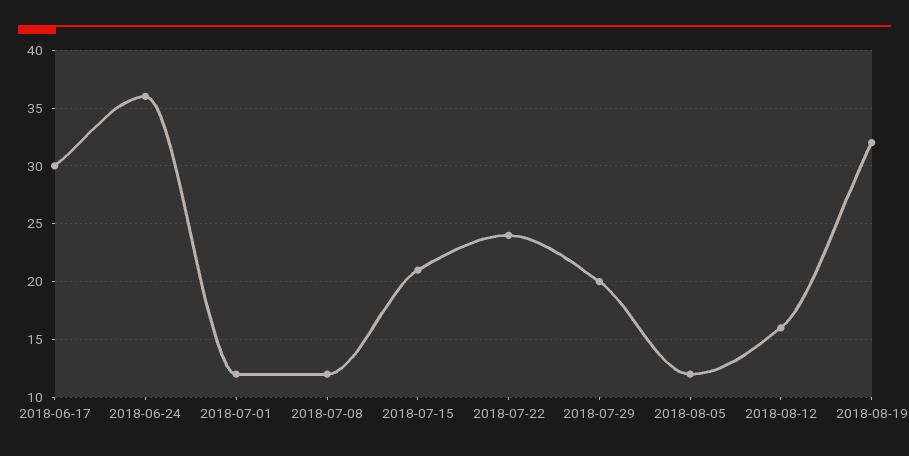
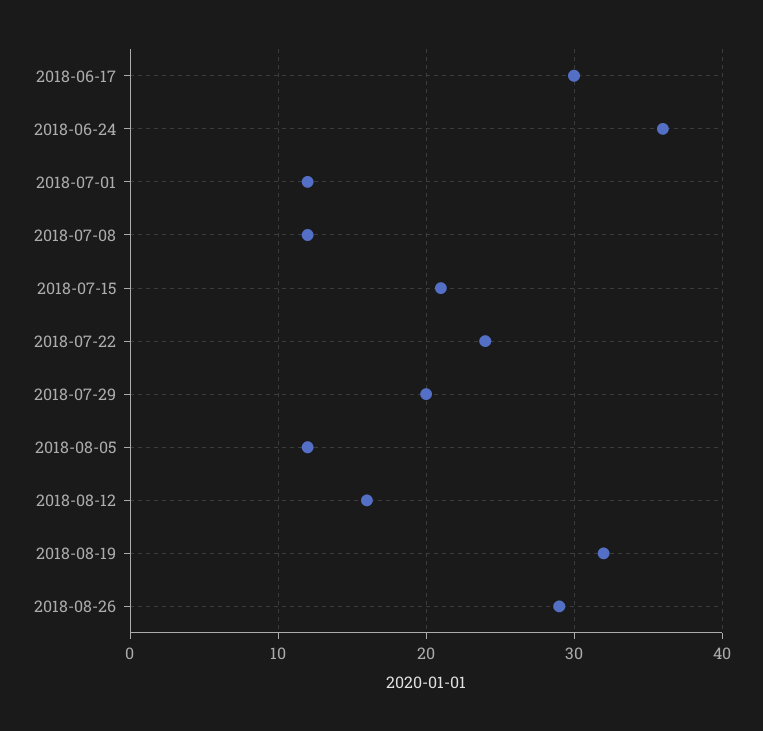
2018-08-26: none -> 29

